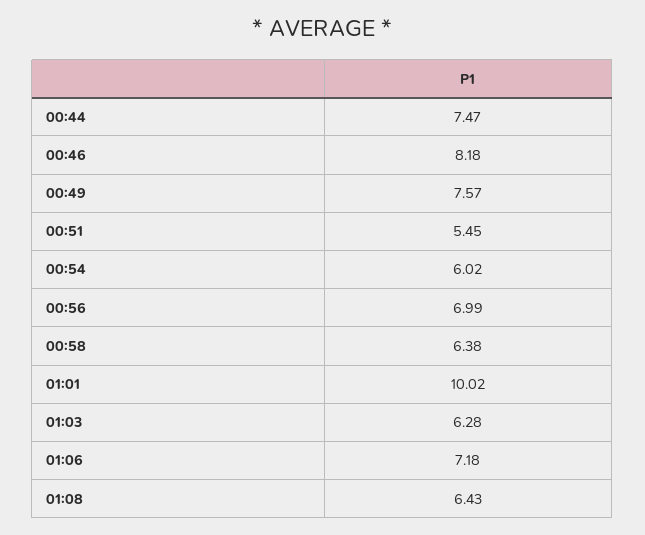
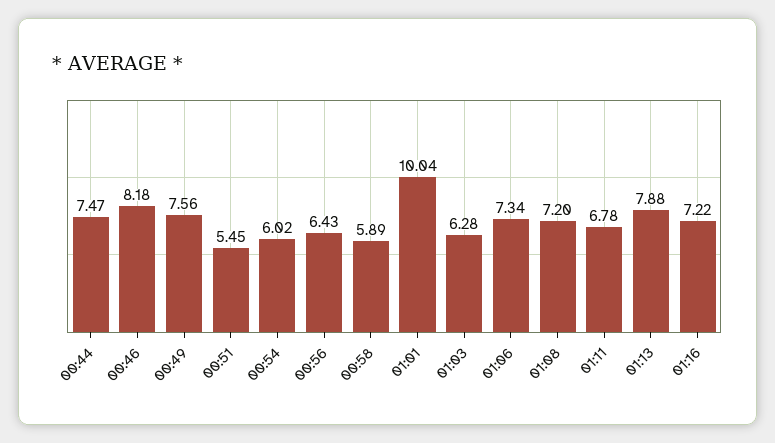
00:49: 7.57 -> 7.56
00:56: 6.99 -> 6.43
00:58: 6.38 -> 5.89
01:01: 10.02 -> 10.04
01:06: 7.18 -> 7.34
01:08: 6.43 -> 7.2
01:11: none -> 6.78
01:13: none -> 7.88
01:16: none -> 7.22

